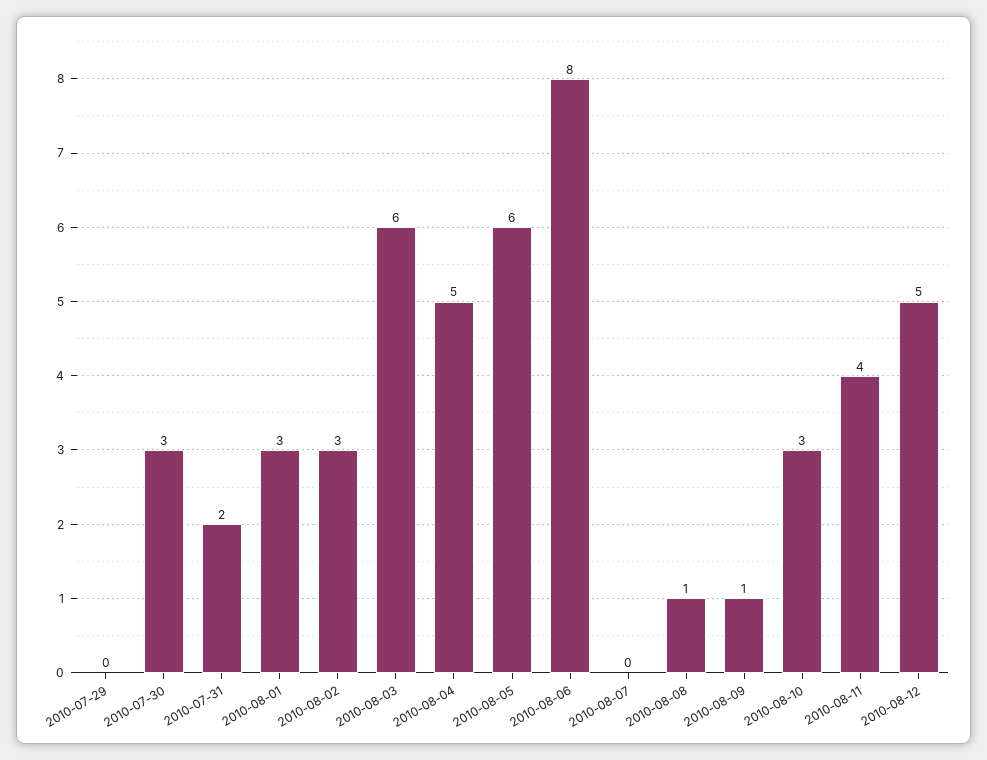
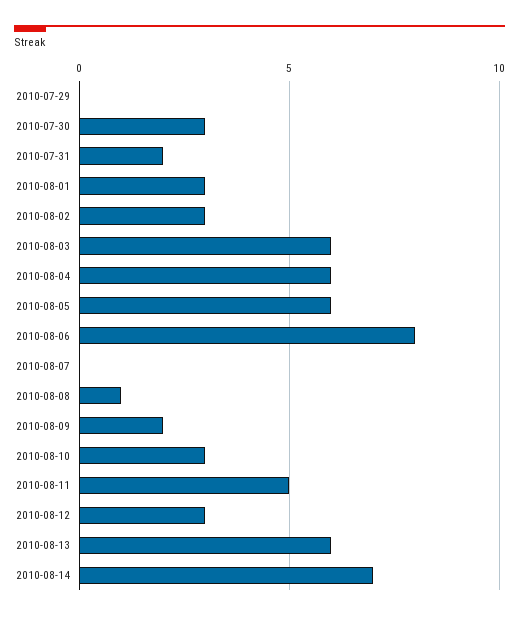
2010-08-04: 5 -> 6
2010-08-09: 1 -> 2
2010-08-11: 4 -> 5
2010-08-12: 5 -> 3
2010-08-13: none -> 6
2010-08-14: none -> 7

